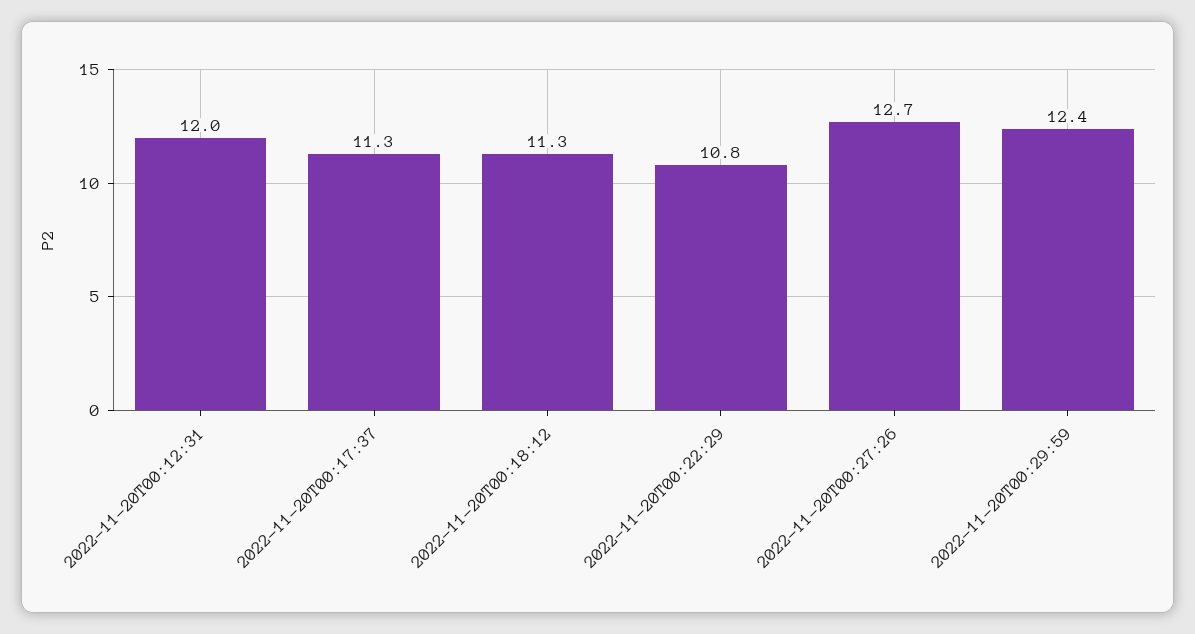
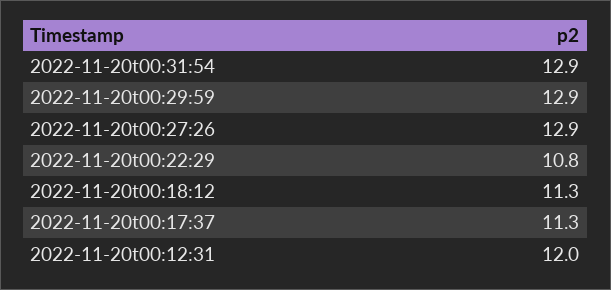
2022-11-20T00:27:26: 12.7 -> 12.9
2022-11-20T00:29:59: 12.4 -> 12.9
2022-11-20t00:31:54: none -> 12.9

